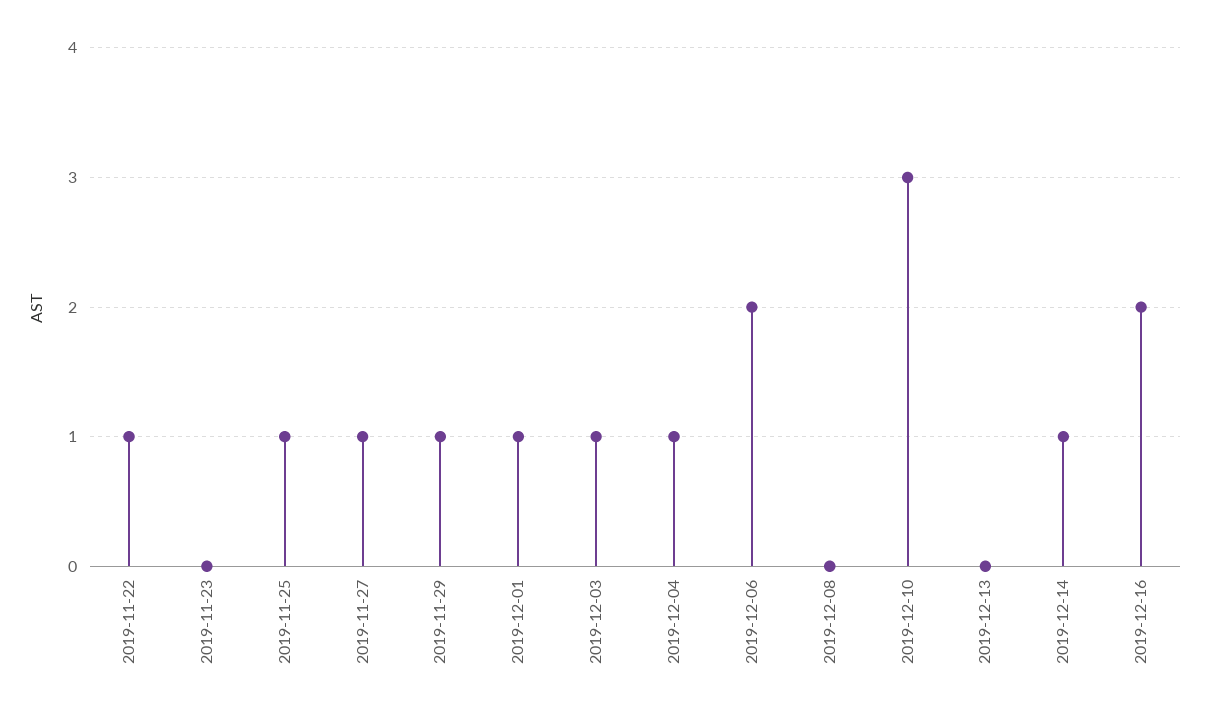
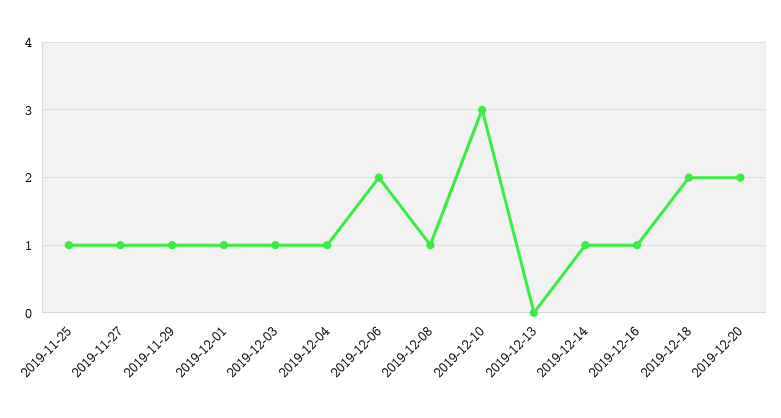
2019-11-22: 1 -> none
2019-11-23: 0 -> none
2019-12-08: 0 -> 1
2019-12-16: 2 -> 1
2019-12-18: none -> 2
2019-12-20: none -> 2

